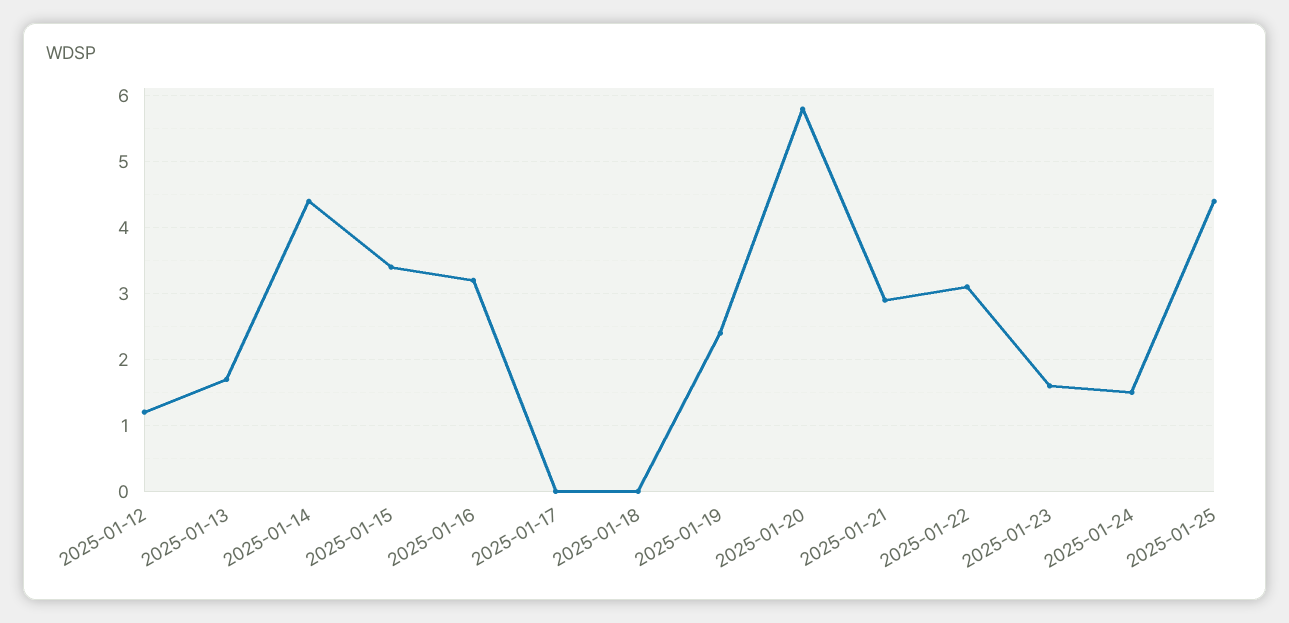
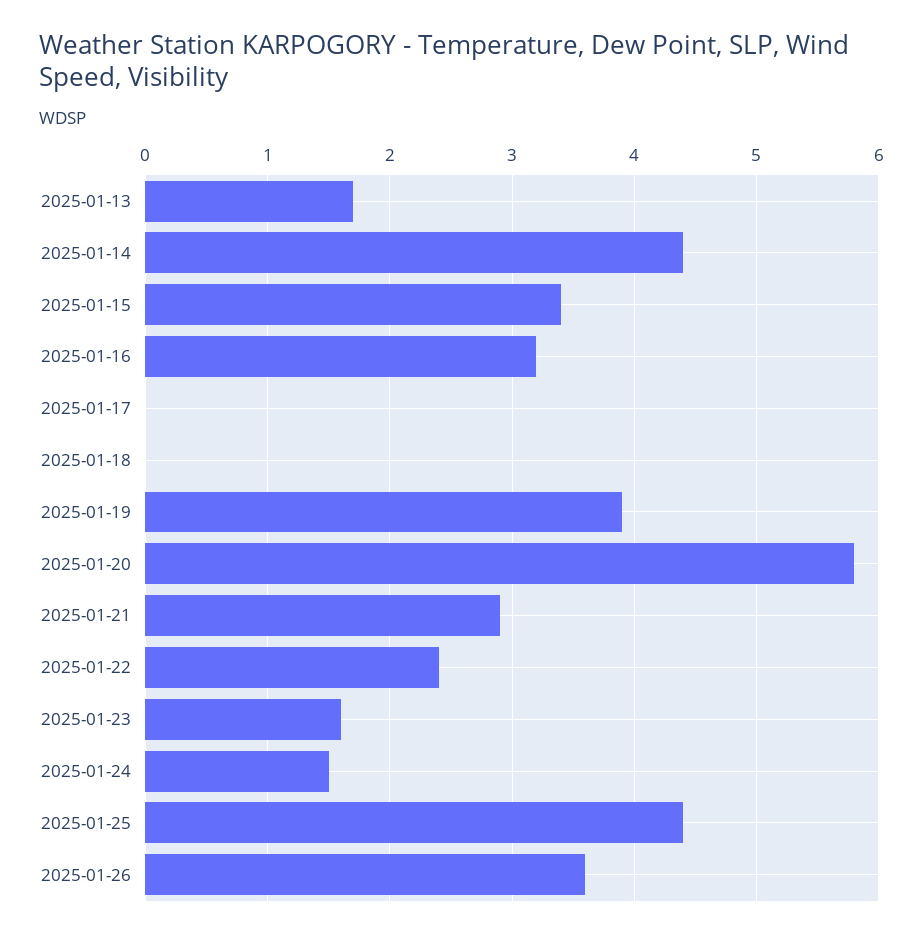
2025-01-12: 1.2 -> none
2025-01-19: 2.4 -> 3.9
2025-01-22: 3.1 -> 2.4
2025-01-26: none -> 3.6

